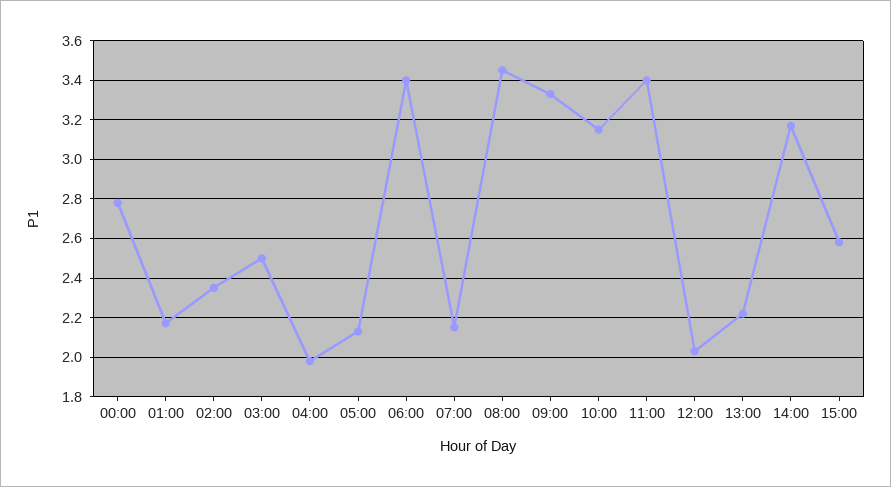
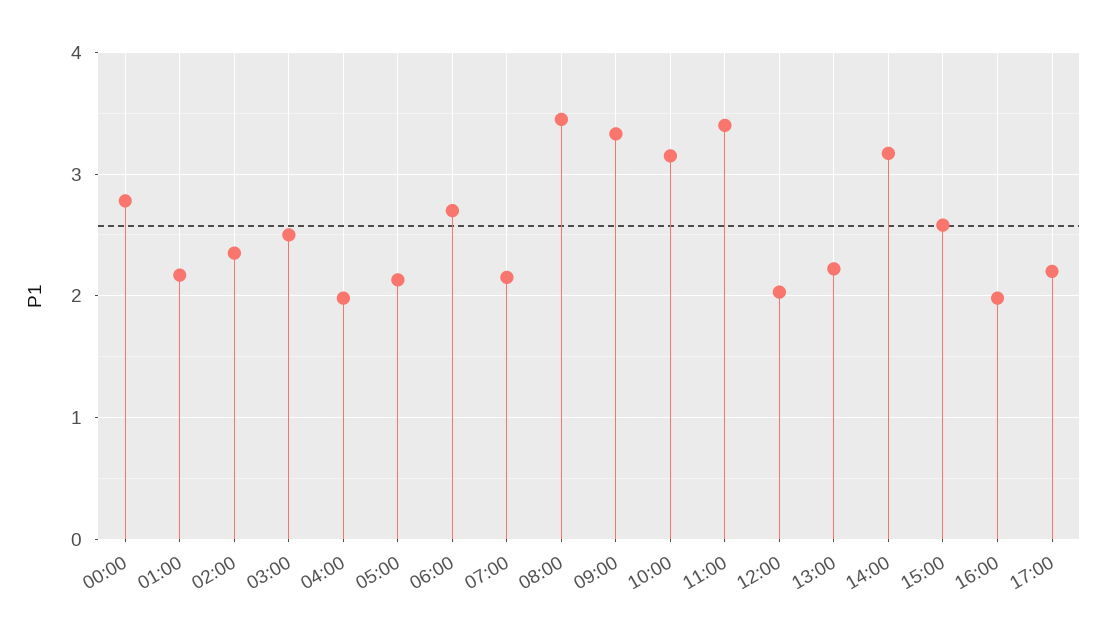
06:00: 3.4 -> 2.7
16:00: none -> 2
17:00: none -> 2.2

